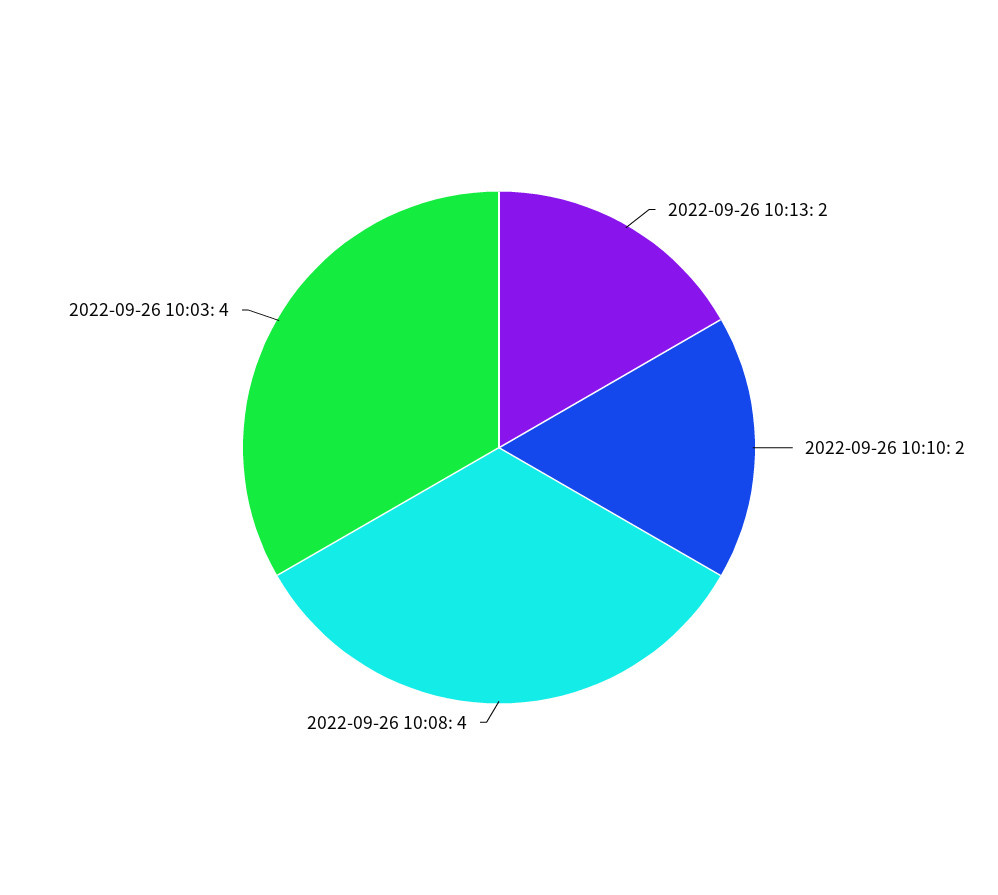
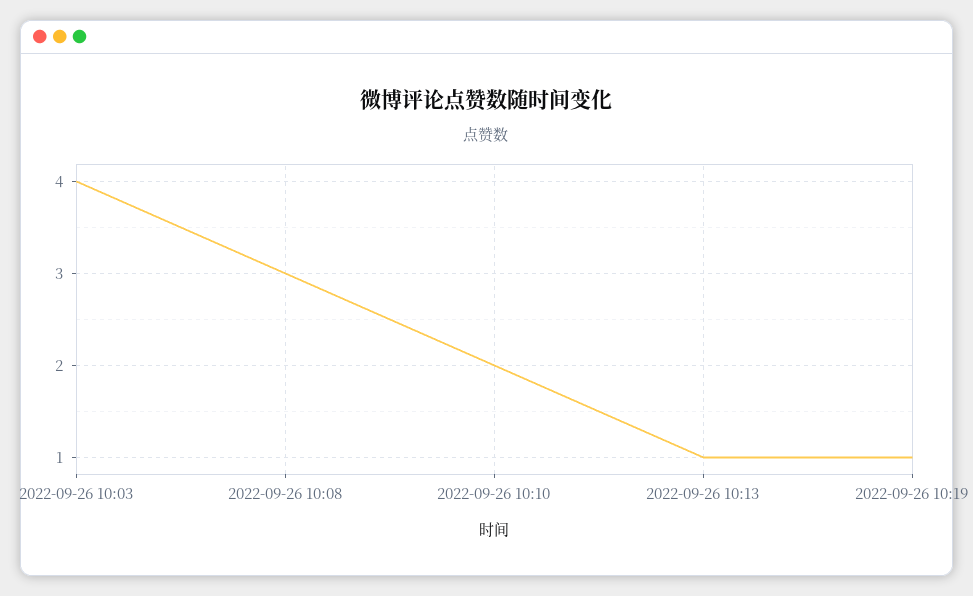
2022-09-26 10:13: 2 -> 1
2022-09-26 10:08: 4 -> 3
2022-09-26 10:19: none -> 1

